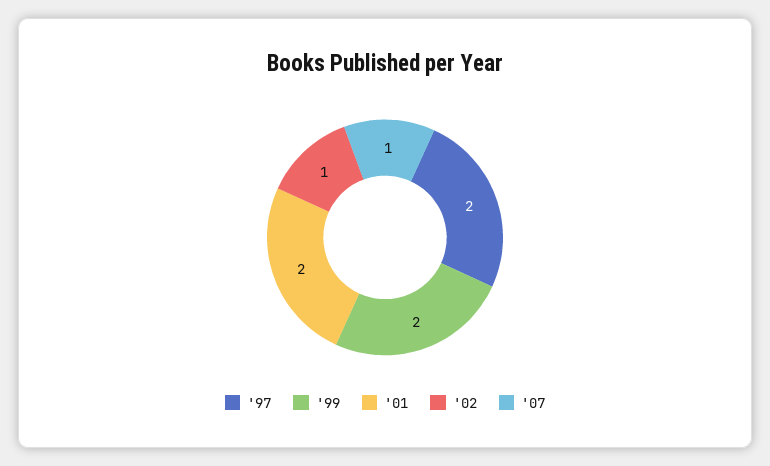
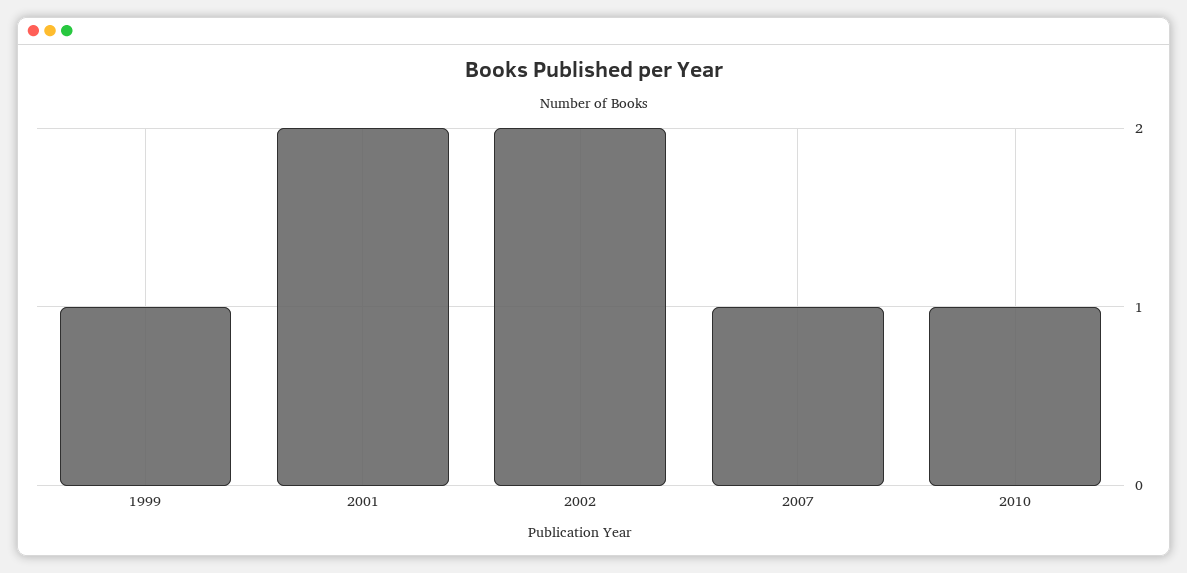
'97: 2 -> none
'99: 2 -> 1
'02: 1 -> 2
2010: none -> 1

